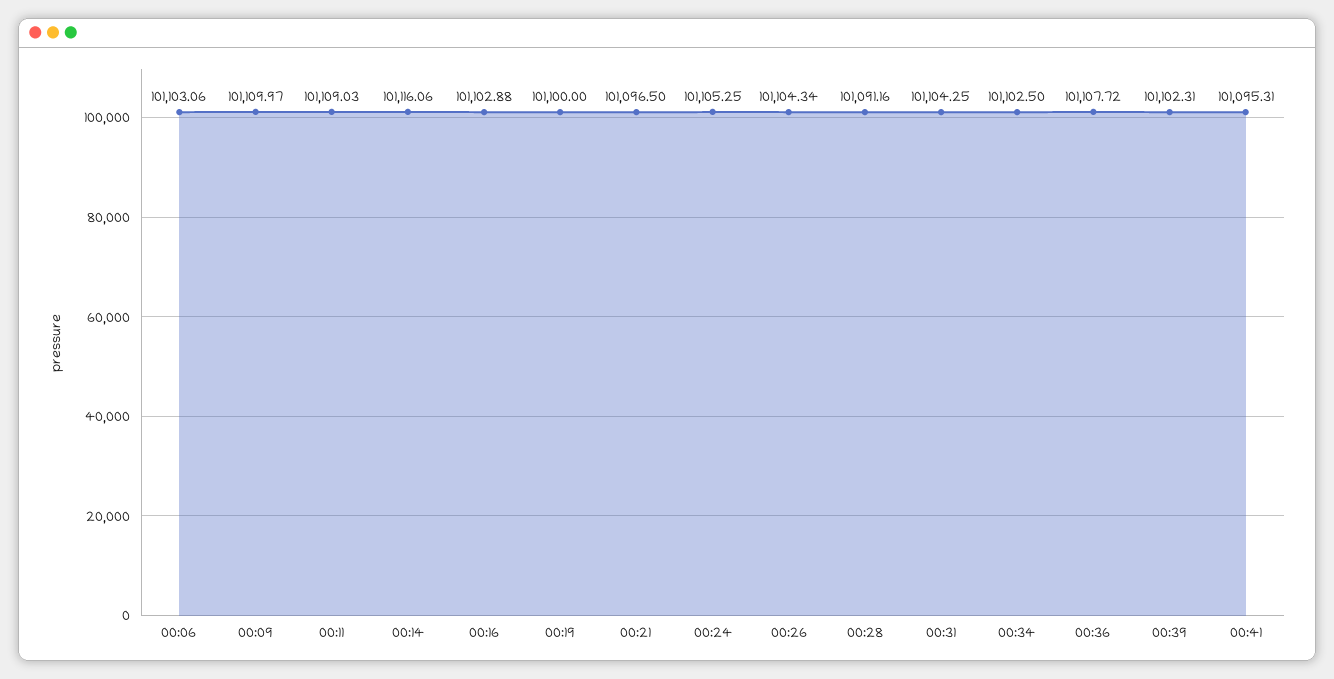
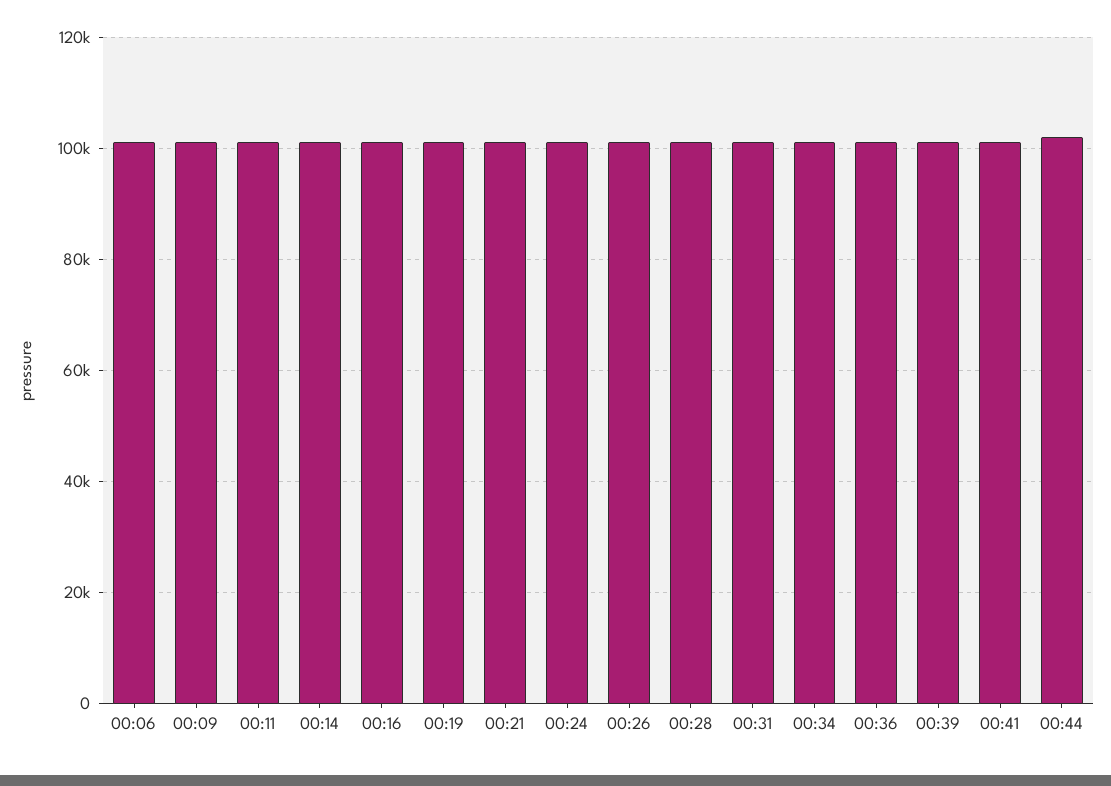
00:44: none -> 102000

